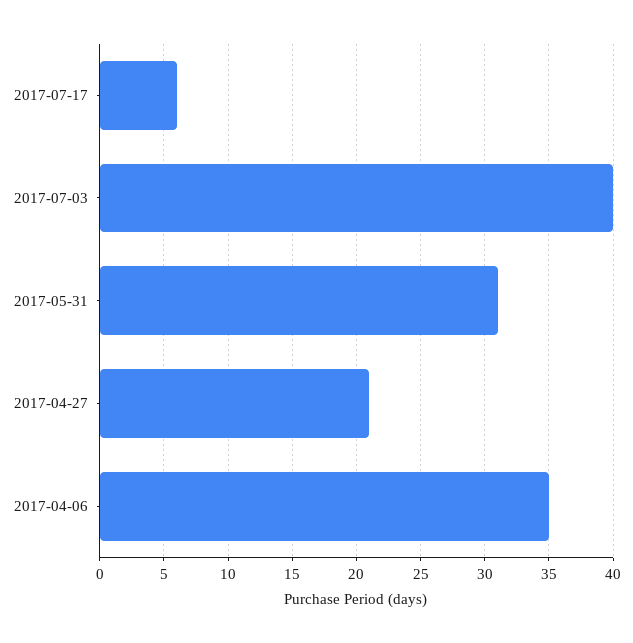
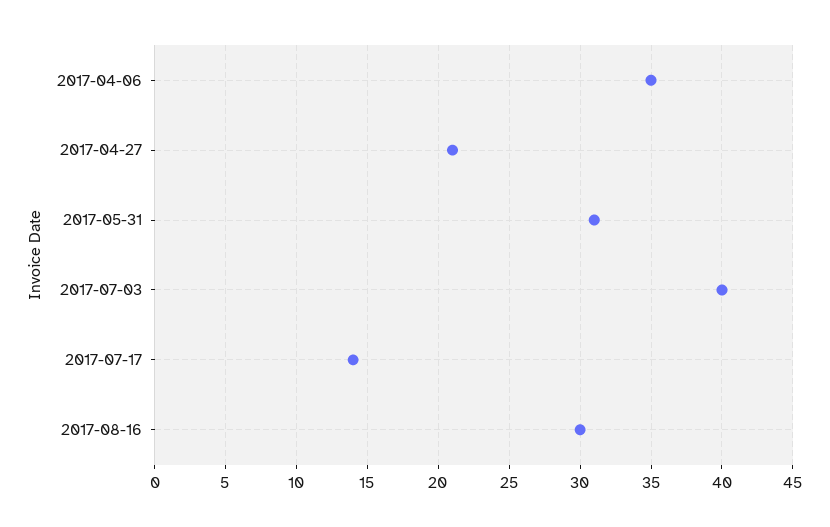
2017-07-17: 6 -> 14
2017-08-16: none -> 30

